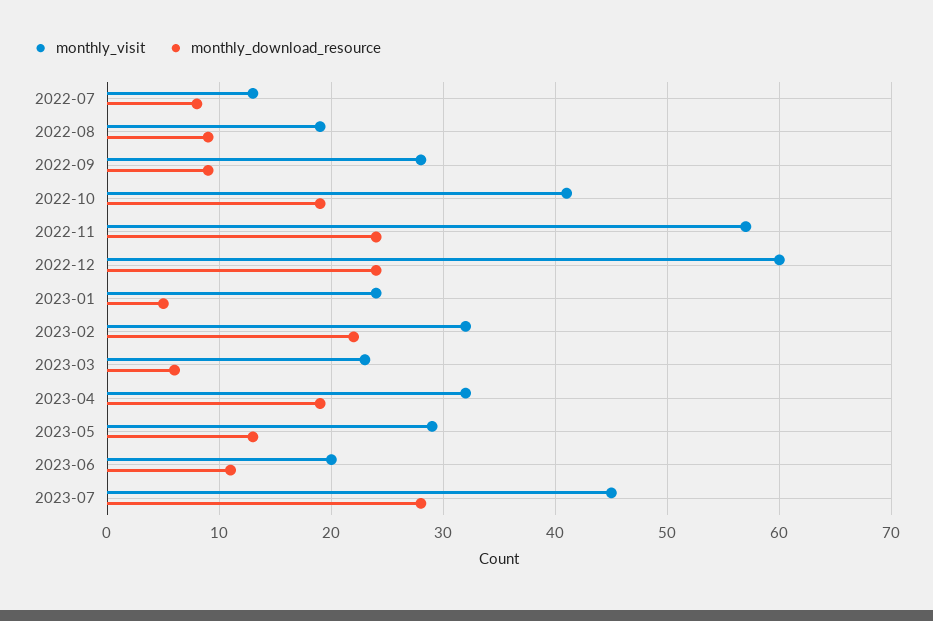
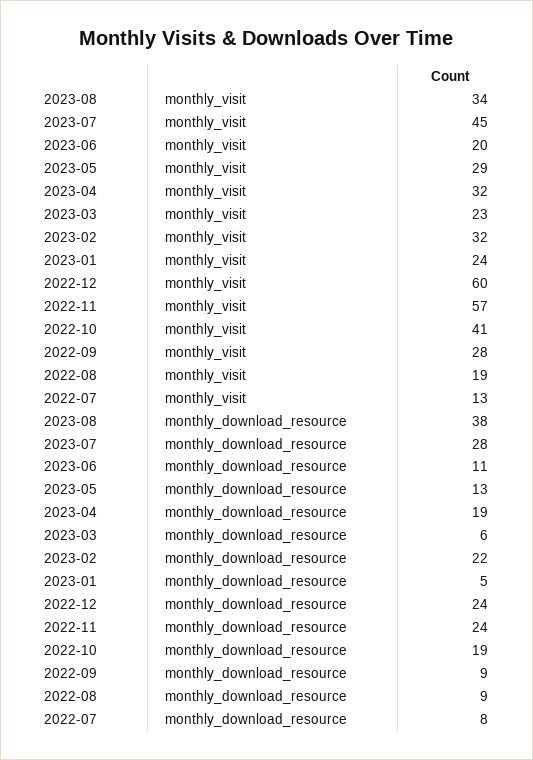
monthly_visit, 2023-08: none -> 34
monthly_download_resource, 2023-08: none -> 38

